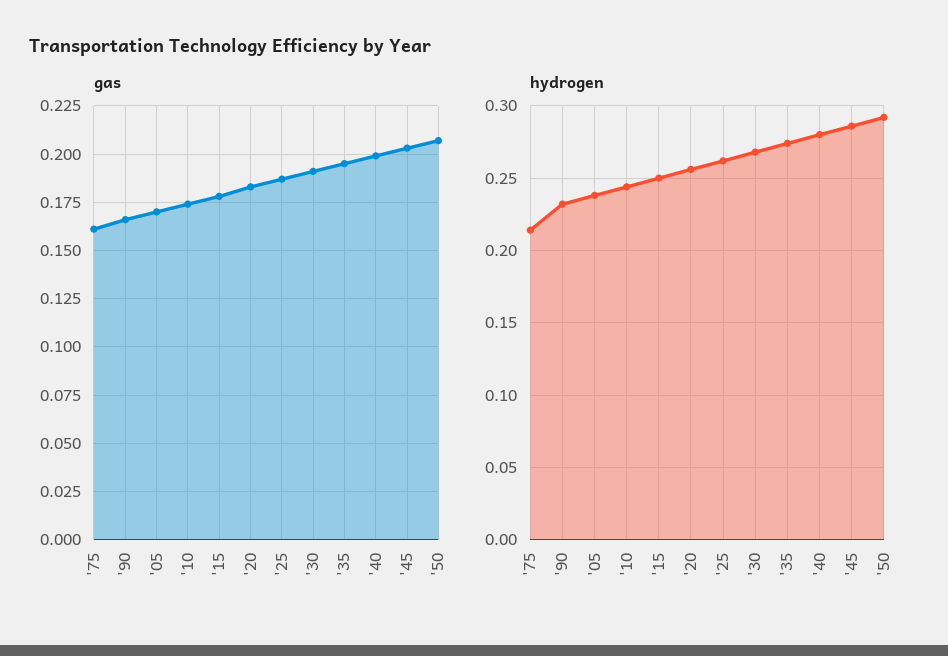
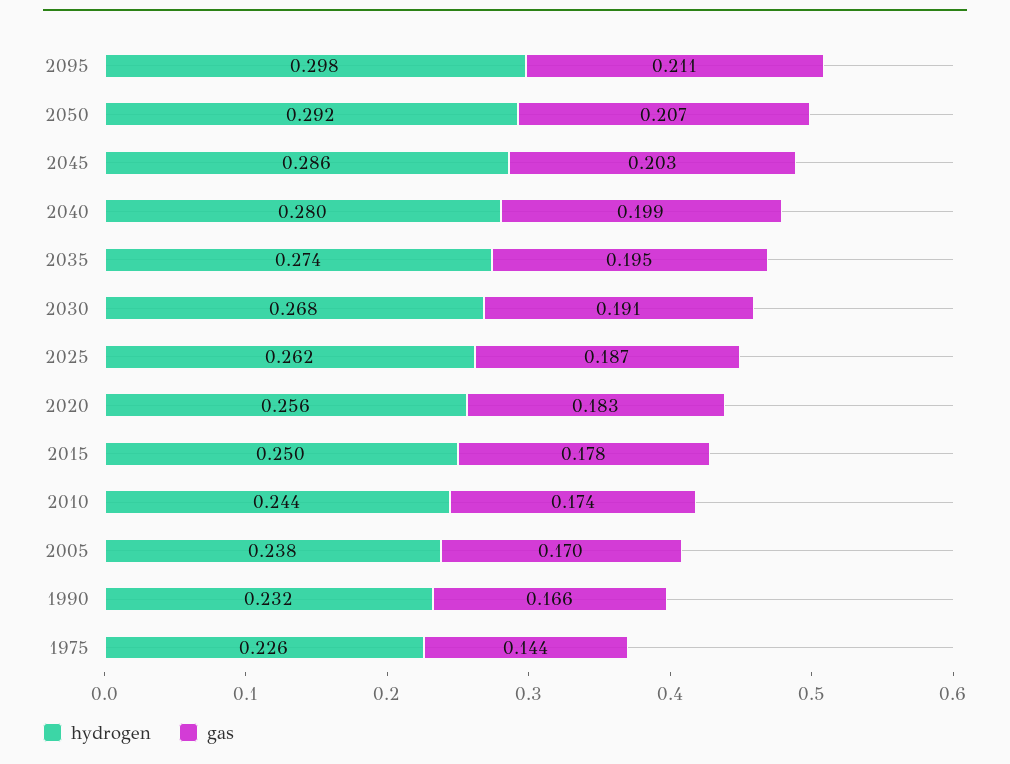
gas, '75: 0.16 -> 0.144
hydrogen, '75: 0.215 -> 0.226
hydrogen, 2095: none -> 0.298
gas, 2095: none -> 0.211

